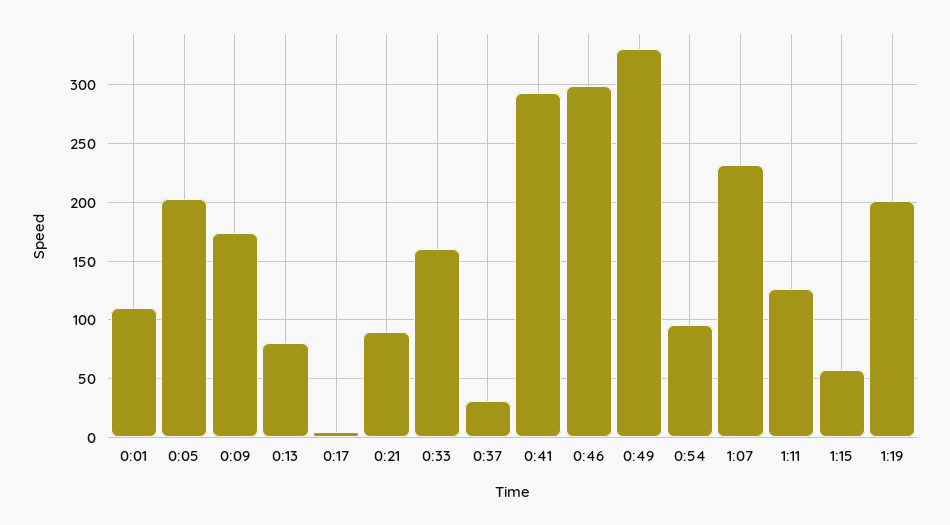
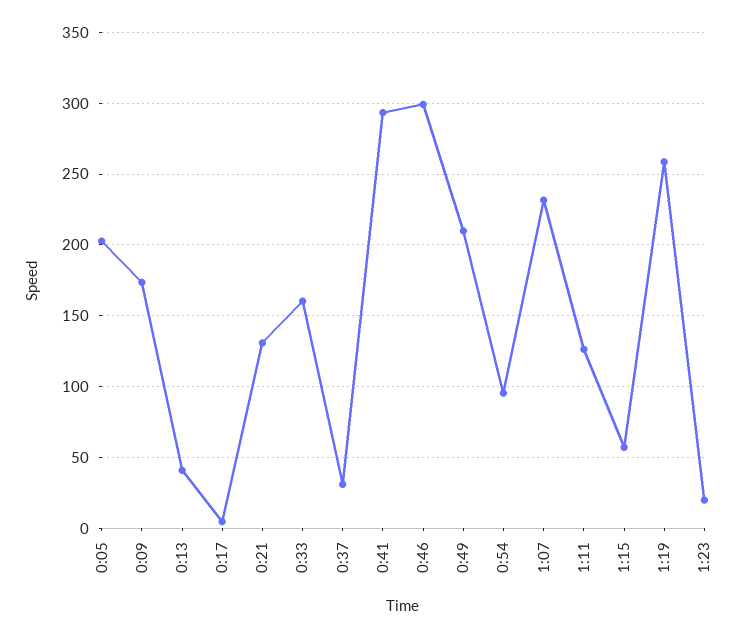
0:01: 110 -> none
0:13: 80 -> 40
0:21: 90 -> 130
0:49: 330 -> 210
1:19: 200 -> 260
1:23: none -> 20

